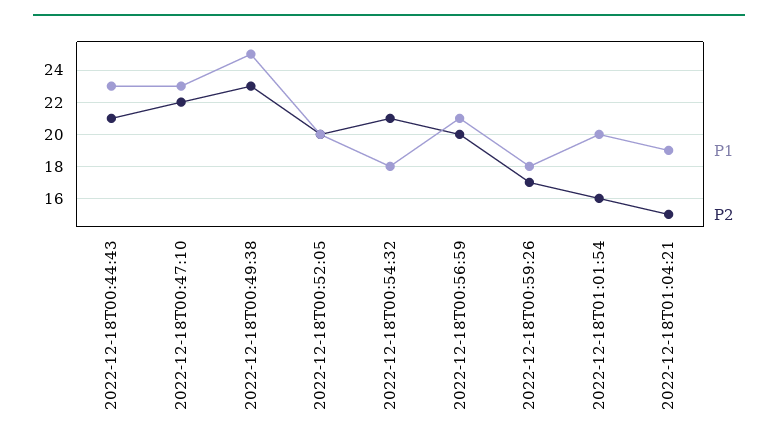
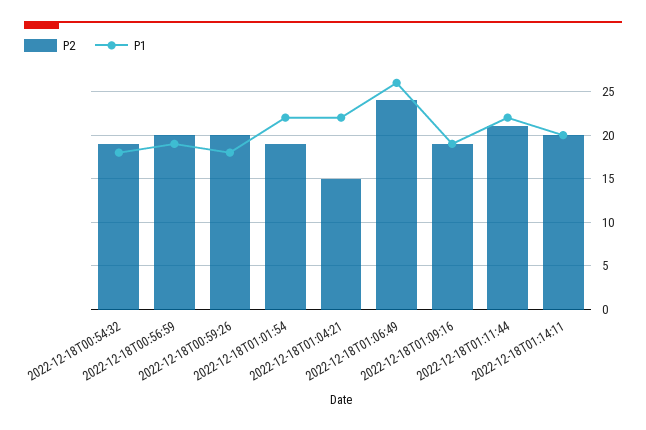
P1, 2022-12-18T00:44:43: 23 -> none
P2, 2022-12-18T00:44:43: 21 -> none
P1, 2022-12-18T00:47:10: 23 -> none
P2, 2022-12-18T00:47:10: 22 -> none
P1, 2022-12-18T00:49:38: 25 -> none
P2, 2022-12-18T00:49:38: 23 -> none
P1, 2022-12-18T00:52:05: 20 -> none
P2, 2022-12-18T00:52:05: 20 -> none
P2, 2022-12-18T00:54:32: 21 -> 19
P1, 2022-12-18T00:56:59: 21 -> 19
P2, 2022-12-18T00:59:26: 17 -> 20
P1, 2022-12-18T01:01:54: 20 -> 22
P2, 2022-12-18T01:01:54: 16 -> 19
P1, 2022-12-18T01:04:21: 19 -> 22
P2, 2022-12-18T01:06:49: none -> 24
P1, 2022-12-18T01:06:49: none -> 26
P2, 2022-12-18T01:09:16: none -> 19
P1, 2022-12-18T01:09:16: none -> 19
P2, 2022-12-18T01:11:44: none -> 21
P1, 2022-12-18T01:11:44: none -> 22
P2, 2022-12-18T01:14:11: none -> 20
P1, 2022-12-18T01:14:11: none -> 20

